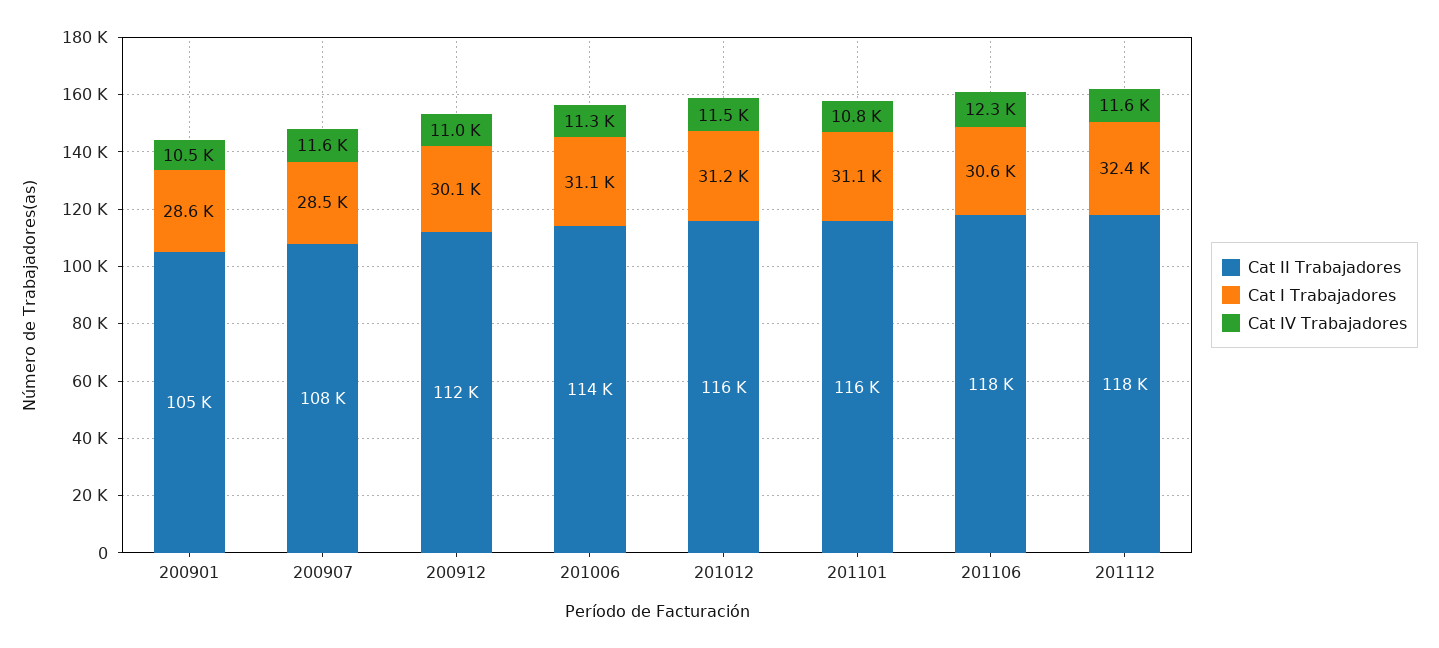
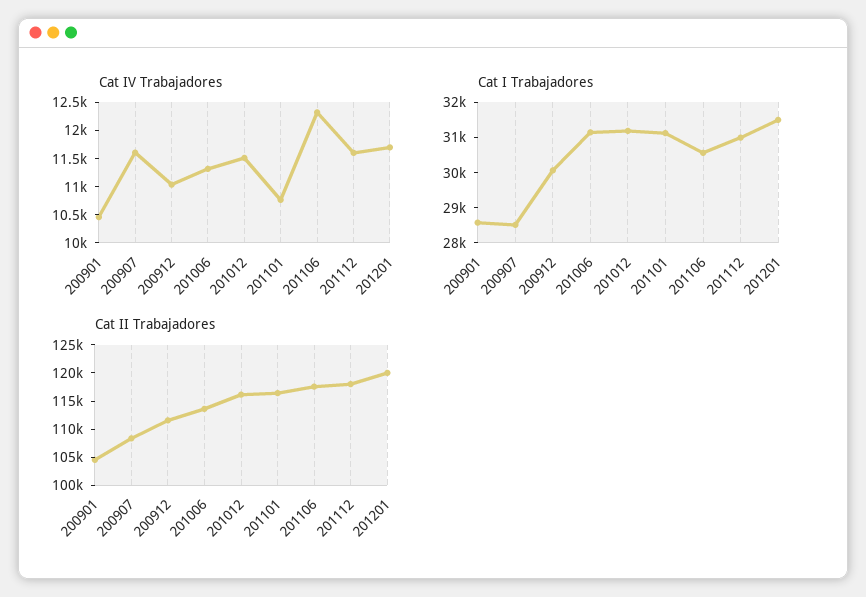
Cat I Trabajadores, 201112: 32400 -> 31000
Cat IV Trabajadores, 201201: none -> 11750
Cat I Trabajadores, 201201: none -> 31500
Cat II Trabajadores, 201201: none -> 120000

